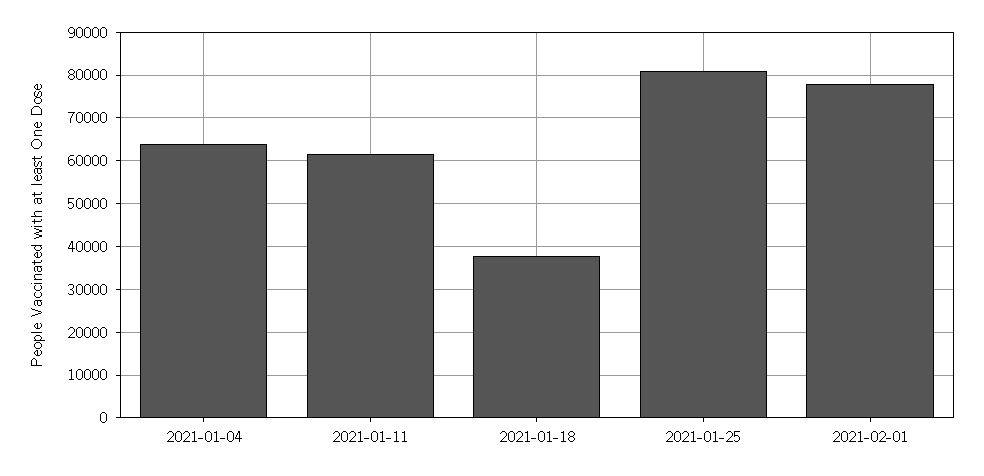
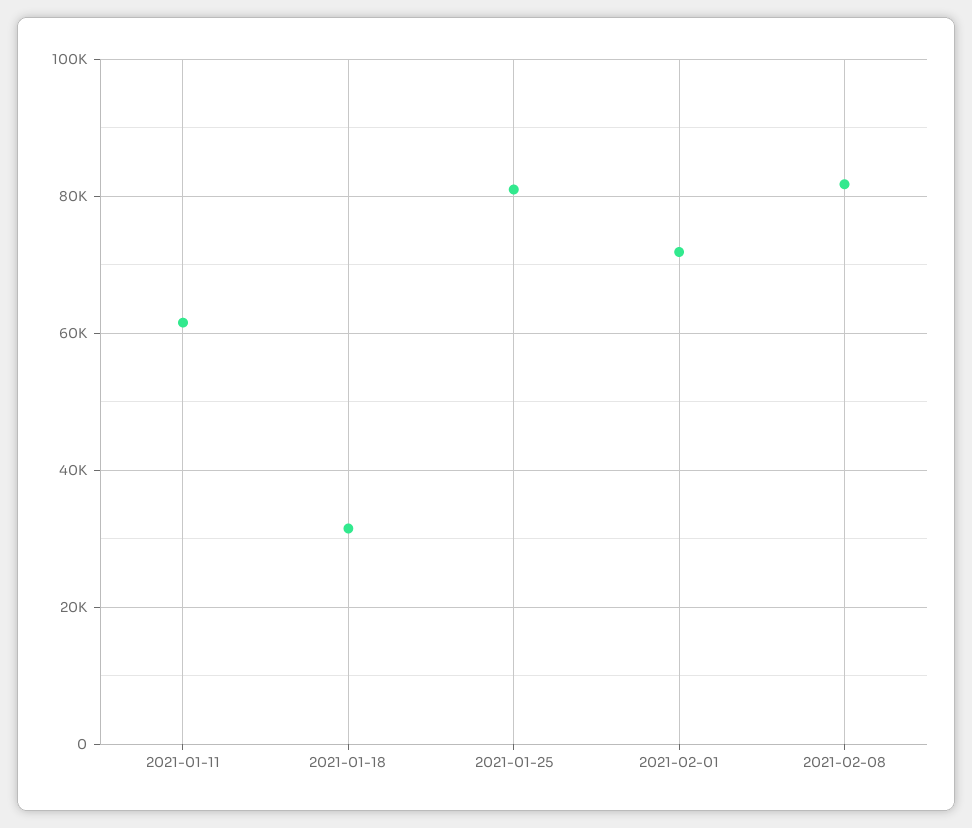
2021-01-04: 64000 -> none
2021-01-18: 38000 -> 32000
2021-02-01: 78000 -> 72000
2021-02-08: none -> 82000

